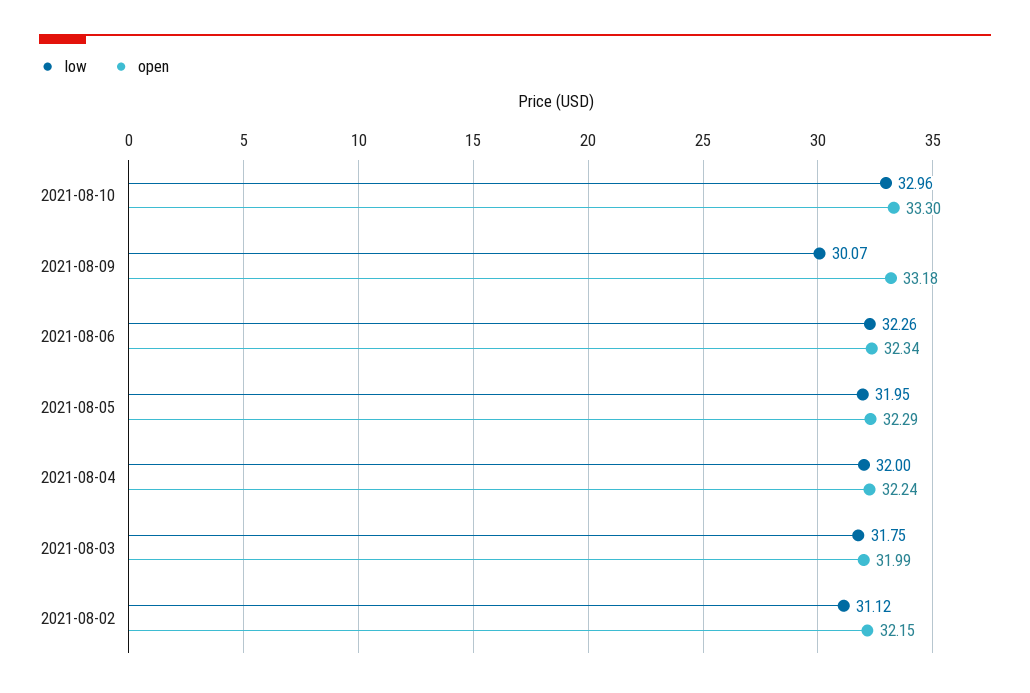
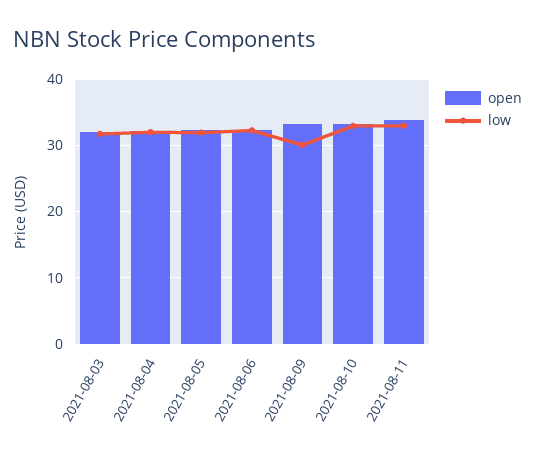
low, 2021-08-02: 31.12 -> none
open, 2021-08-02: 32.15 -> none
open, 2021-08-11: none -> 34
low, 2021-08-11: none -> 33

